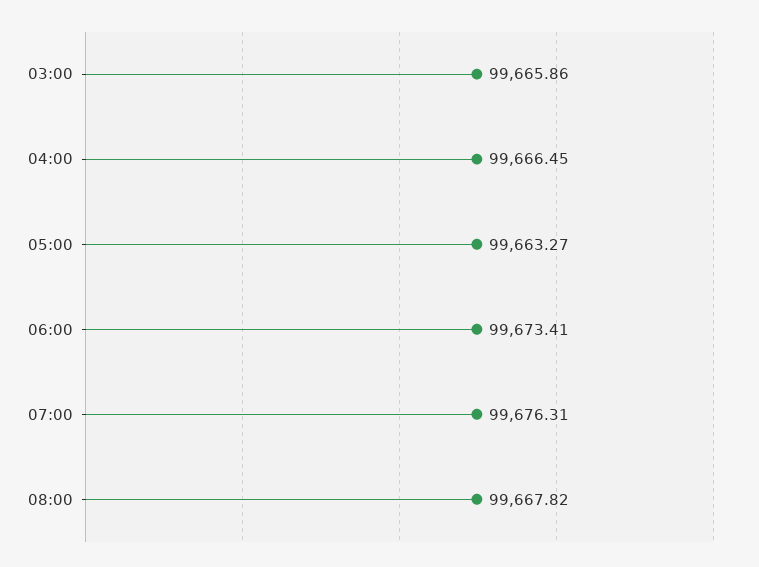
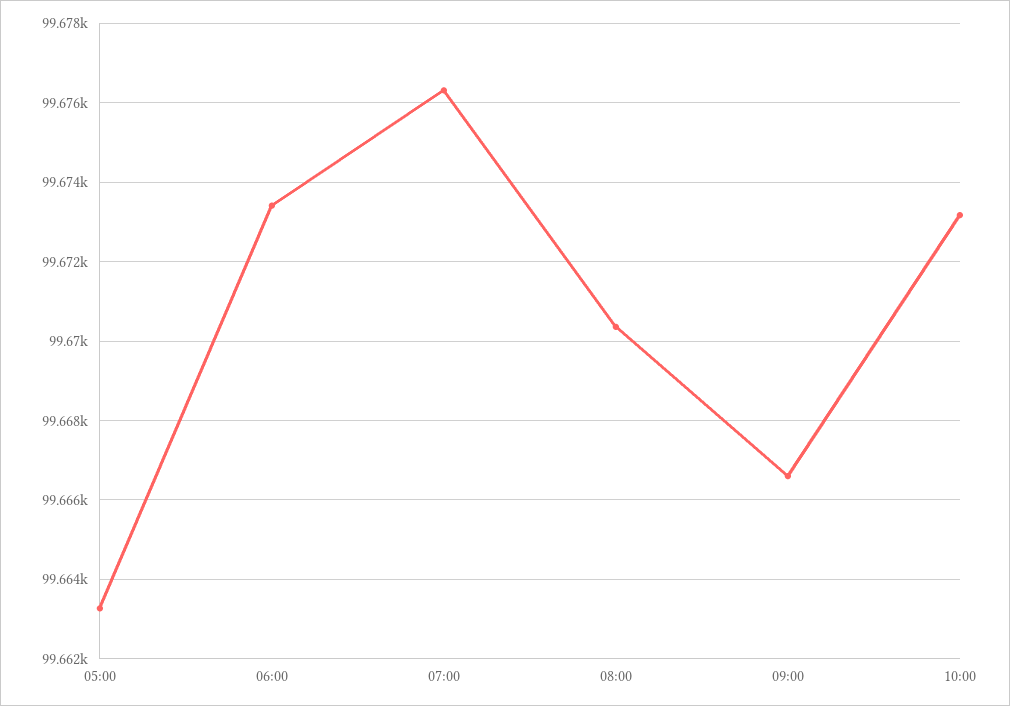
03:00: 99665.86 -> none
04:00: 99666.45 -> none
08:00: 99667.82 -> 99670.4
09:00: none -> 99666.6
10:00: none -> 99673.2

